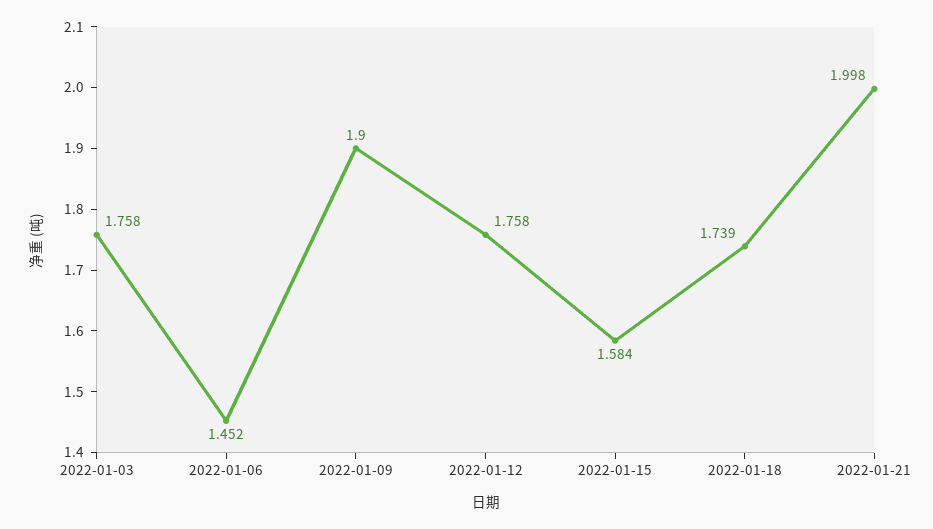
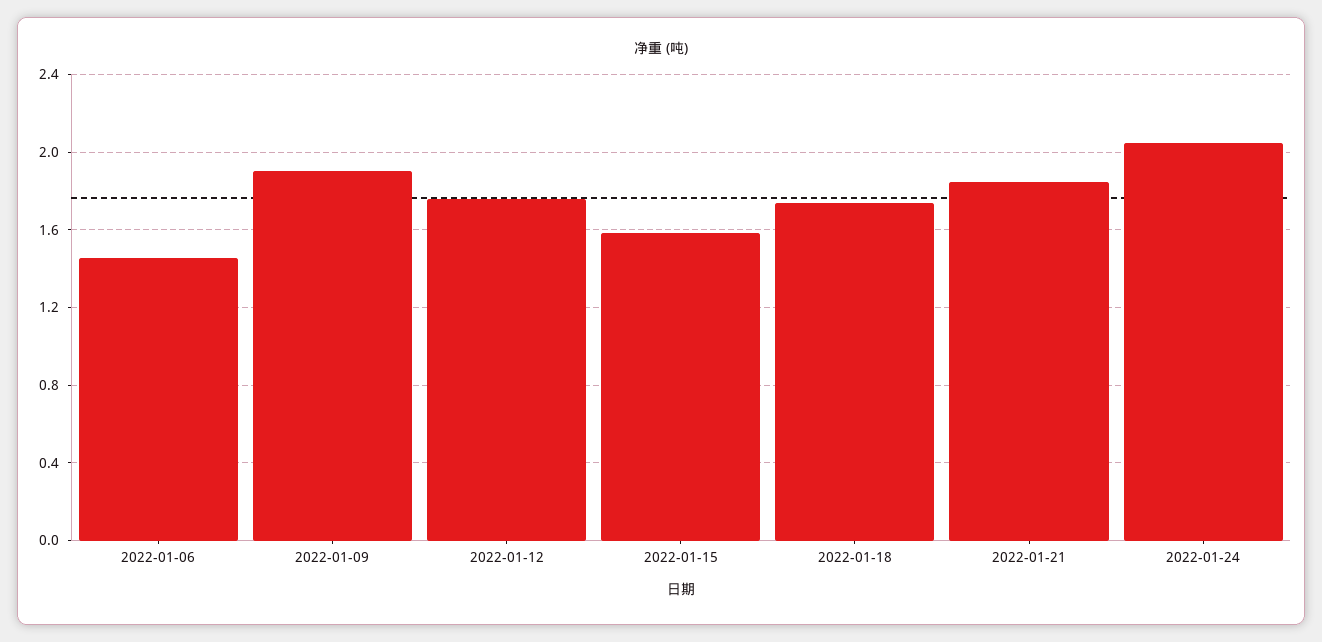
2022-01-03: 1.758 -> none
2022-01-21: 1.998 -> 1.85
2022-01-24: none -> 2.05

